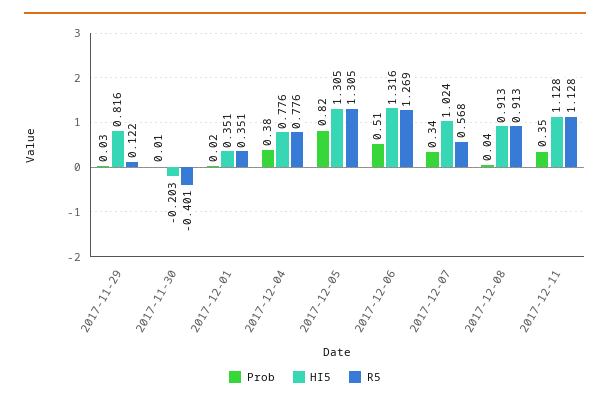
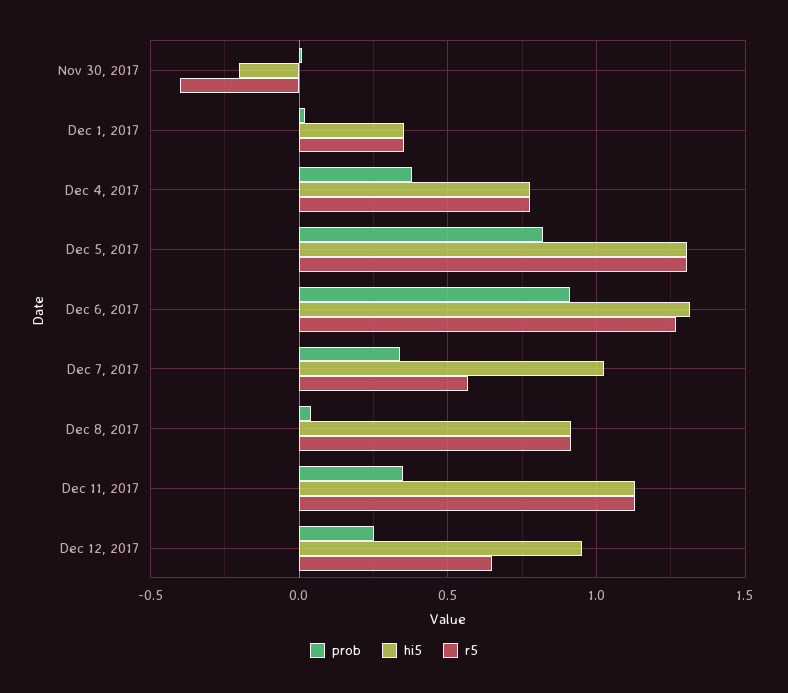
Prob, 2017-11-29: 0.03 -> none
HI5, 2017-11-29: 0.816 -> none
R5, 2017-11-29: 0.122 -> none
Prob, 2017-12-06: 0.51 -> 0.9
Prob, Dec 12, 2017: none -> 0.25
HI5, Dec 12, 2017: none -> 0.95
R5, Dec 12, 2017: none -> 0.65

